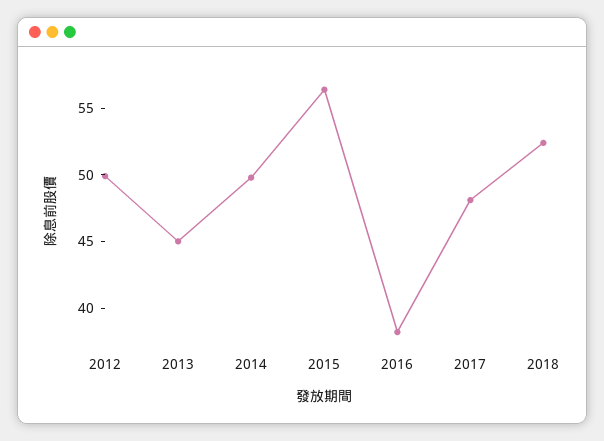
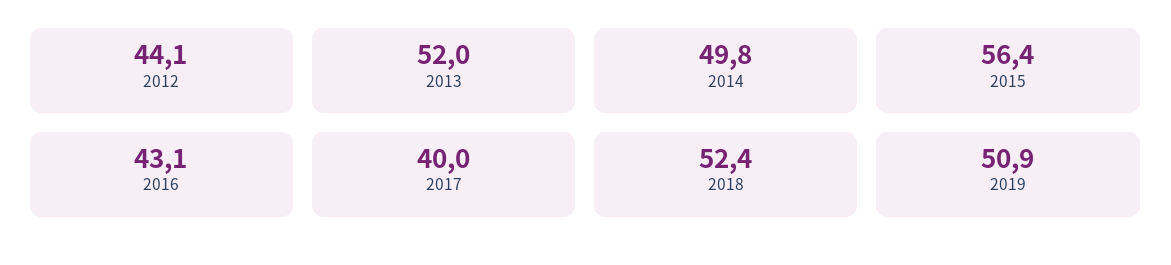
2012: 50 -> 44.1
2013: 45 -> 52
2016: 38 -> 43.1
2017: 48 -> 40
2019: none -> 50.9

